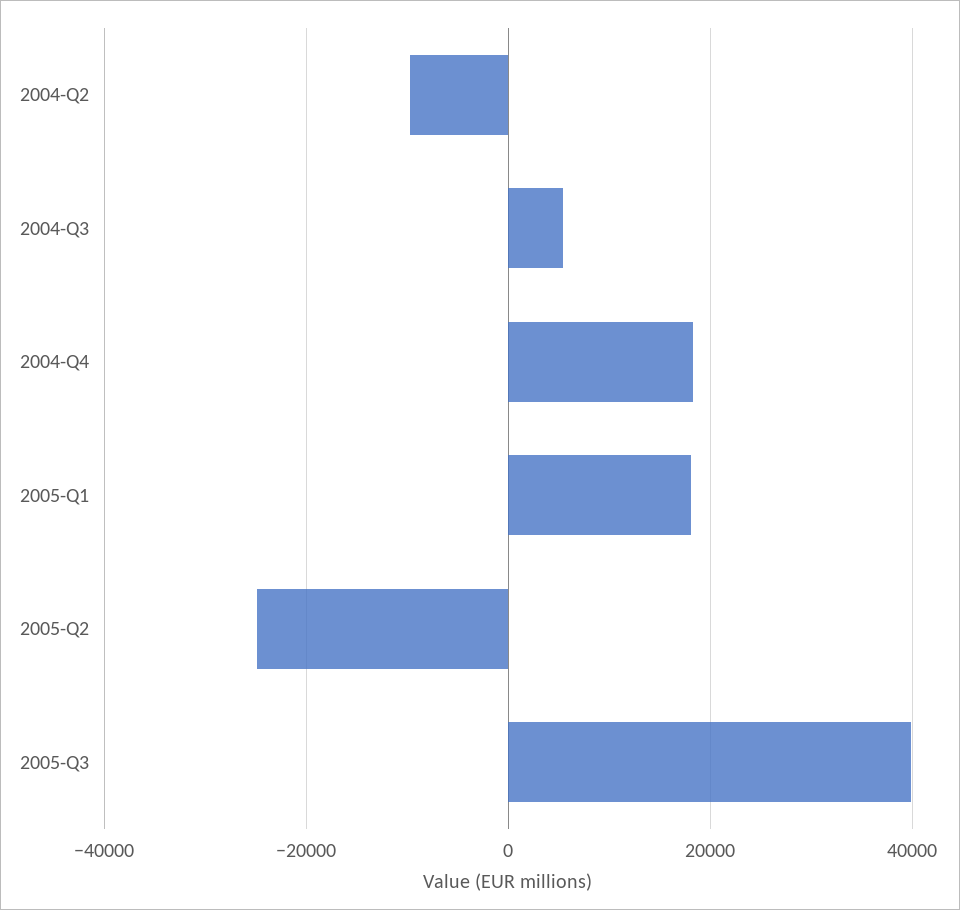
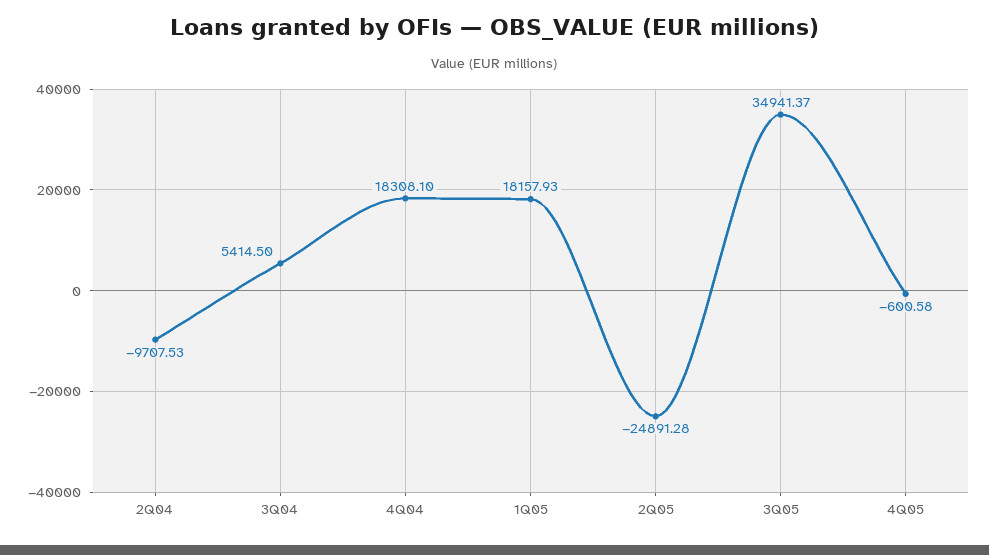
2005-Q3: 40000 -> 34941.37
4Q05: none -> -600.58

